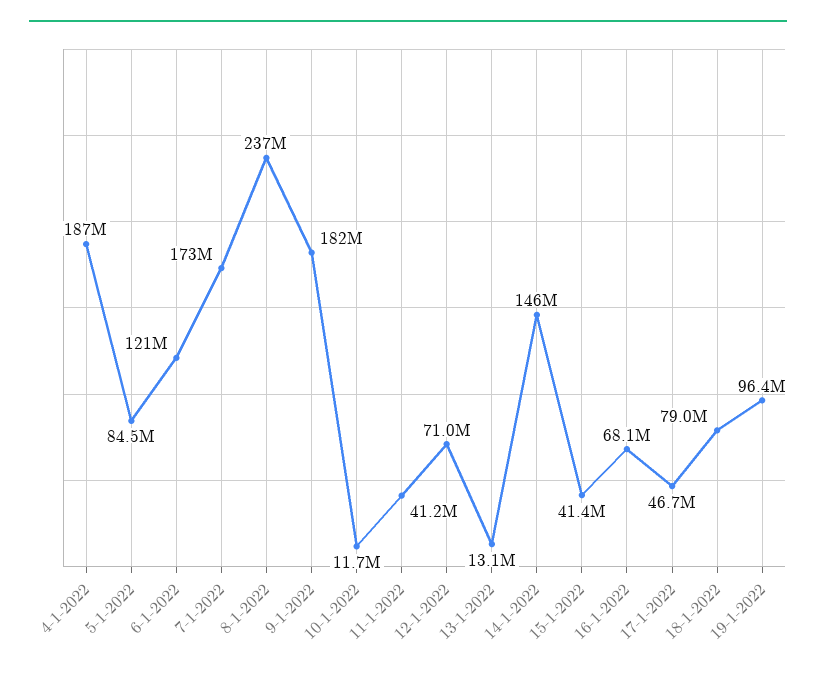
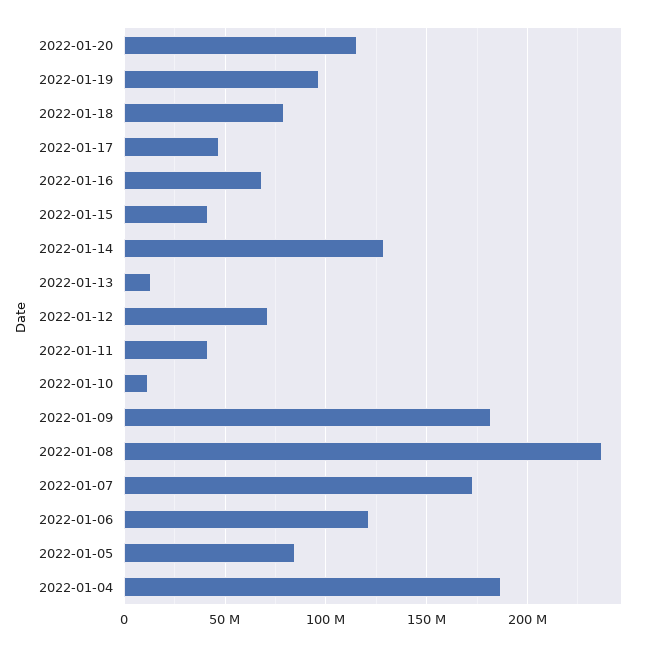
14-1-2022: 146000000 -> 130000000
2022-01-20: none -> 115000000

